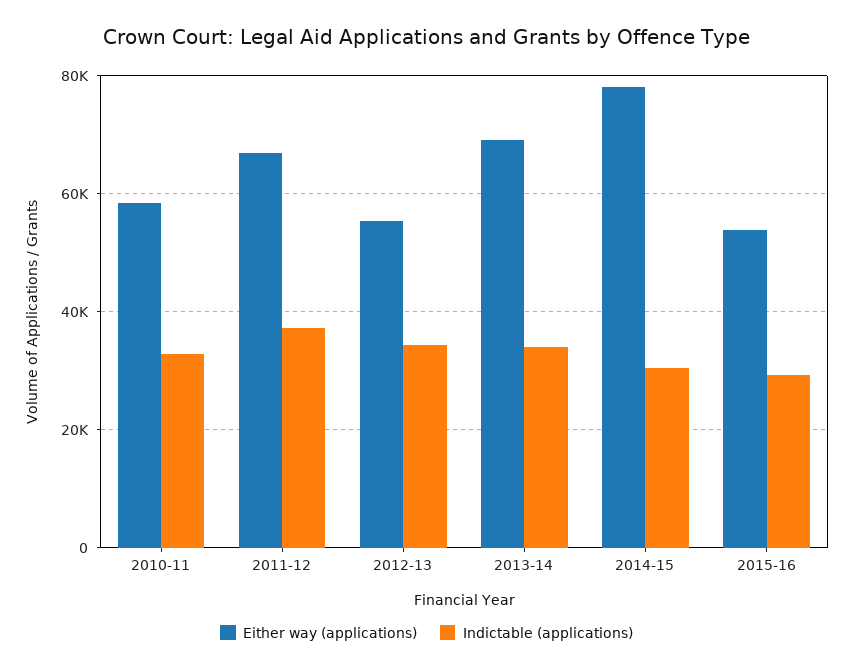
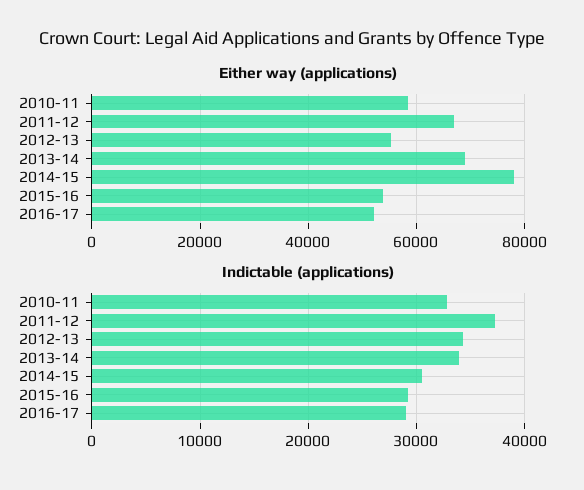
Either way (applications), 2016-17: none -> 52000
Indictable (applications), 2016-17: none -> 29000

